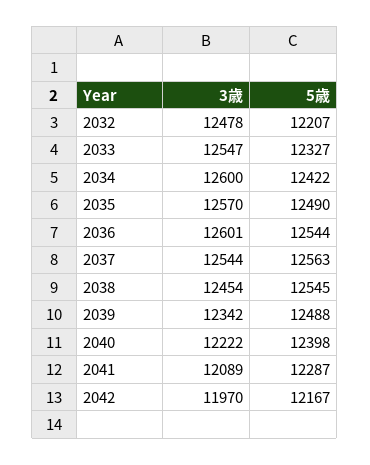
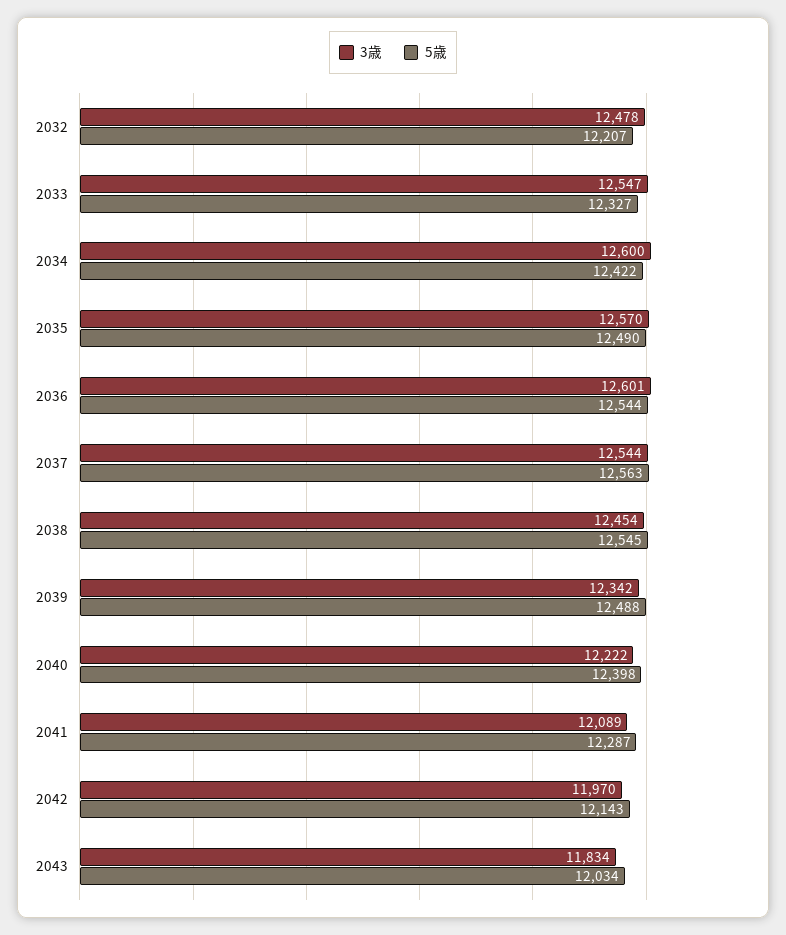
5歳, 2042: 12167 -> 12143
3歳, 2043: none -> 11834
5歳, 2043: none -> 12034

